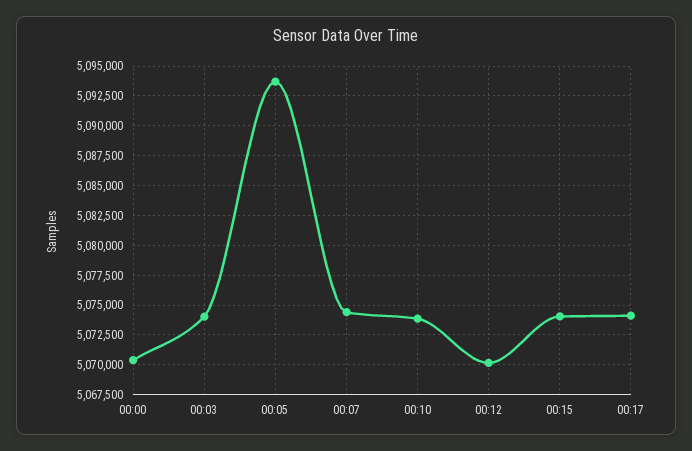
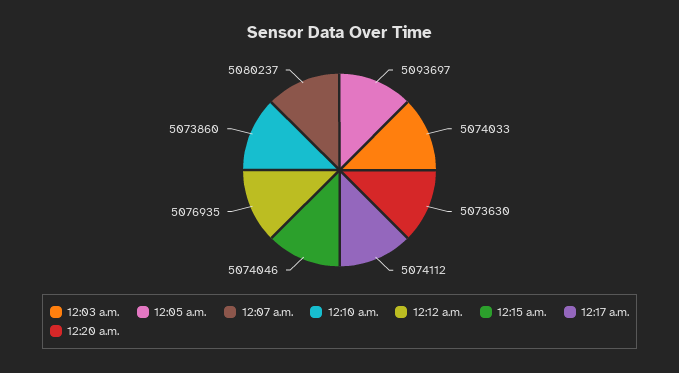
00:00: 5070000 -> none
00:07: 5075000 -> 5080237
00:12: 5070000 -> 5076935
12:20 a.m.: none -> 5073630

